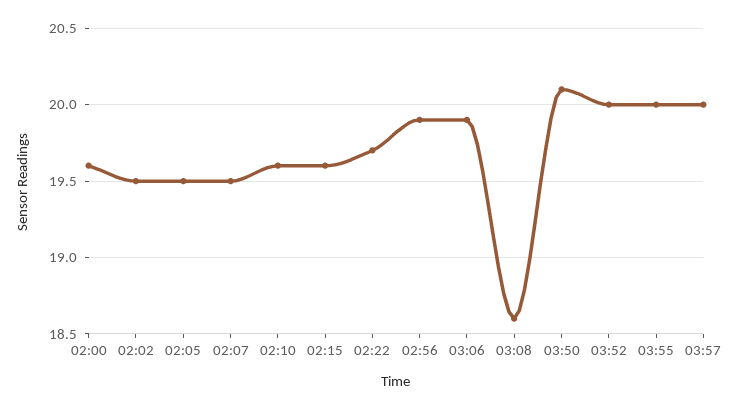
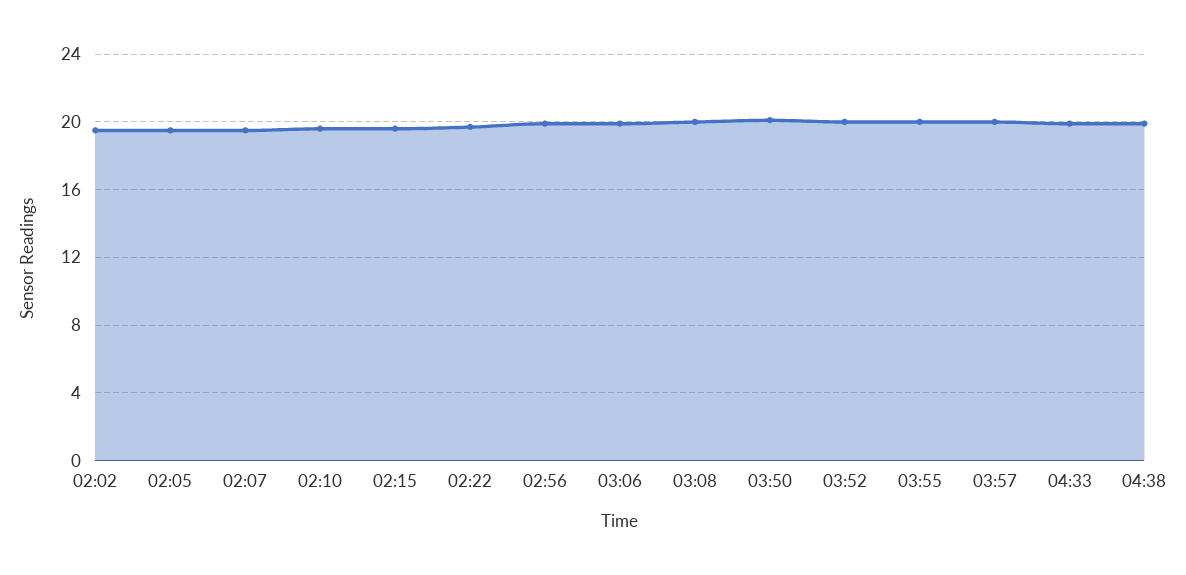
02:00: 19.6 -> none
03:08: 18.6 -> 20
04:33: none -> 20
04:38: none -> 20

